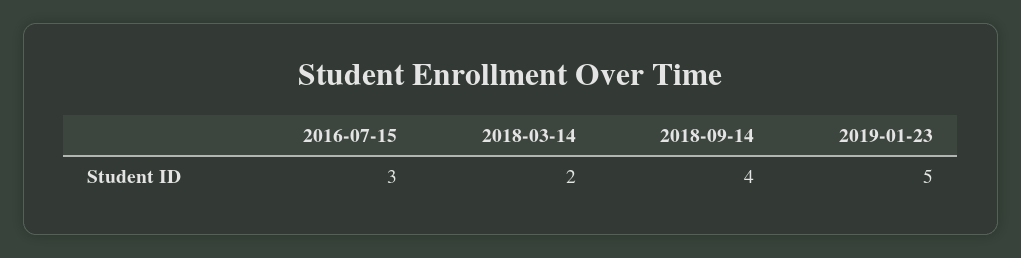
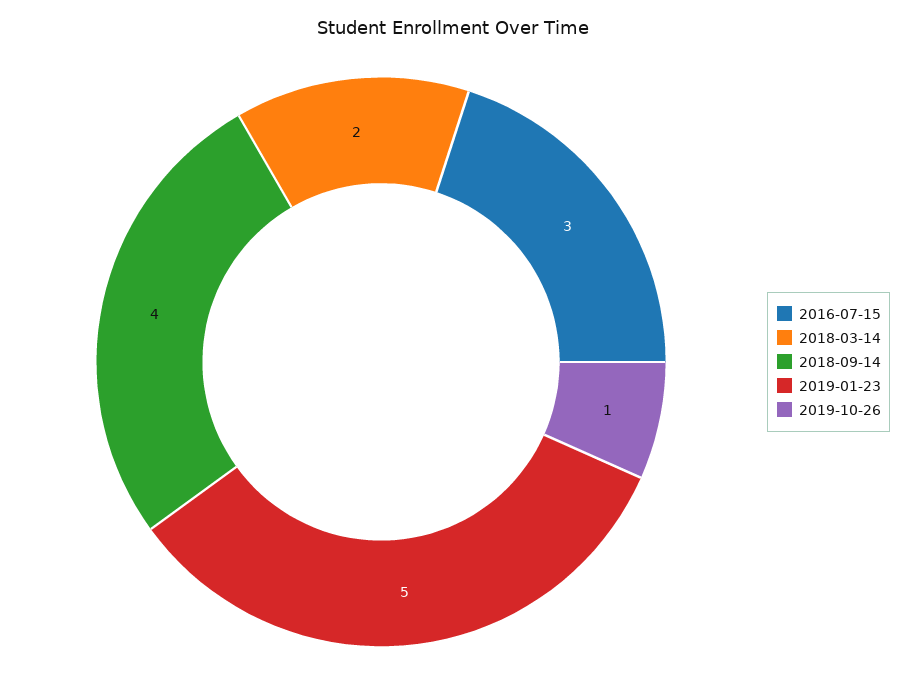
2019-10-26: none -> 1

